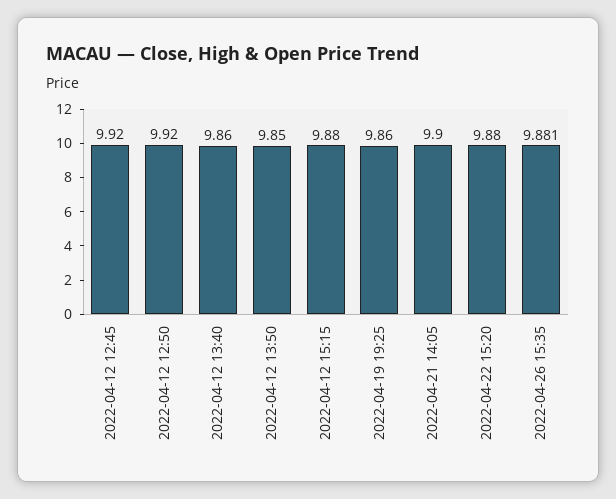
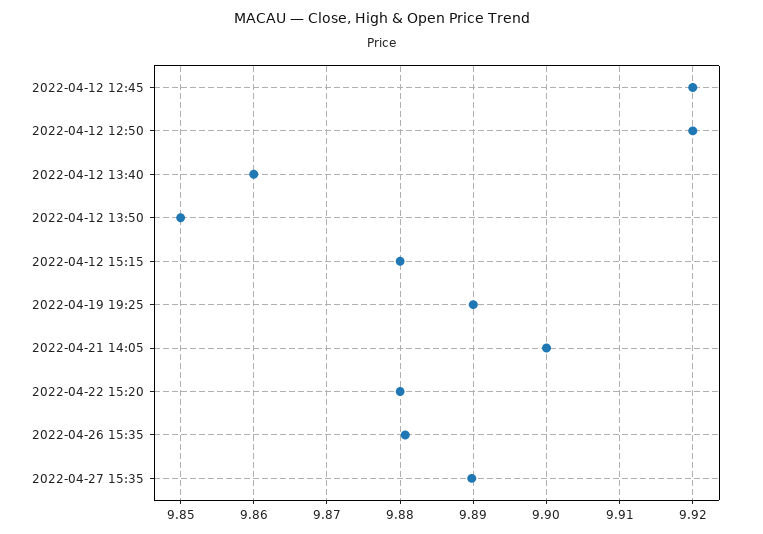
2022-04-19 19:25: 9.86 -> 9.89
2022-04-27 15:35: none -> 9.89

